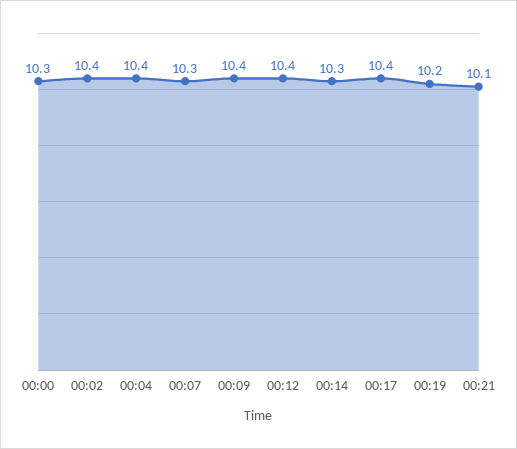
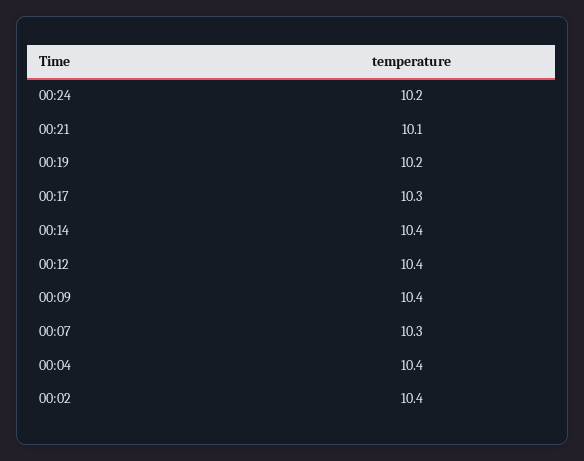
00:00: 10.3 -> none
00:14: 10.3 -> 10.4
00:17: 10.4 -> 10.3
00:24: none -> 10.2

